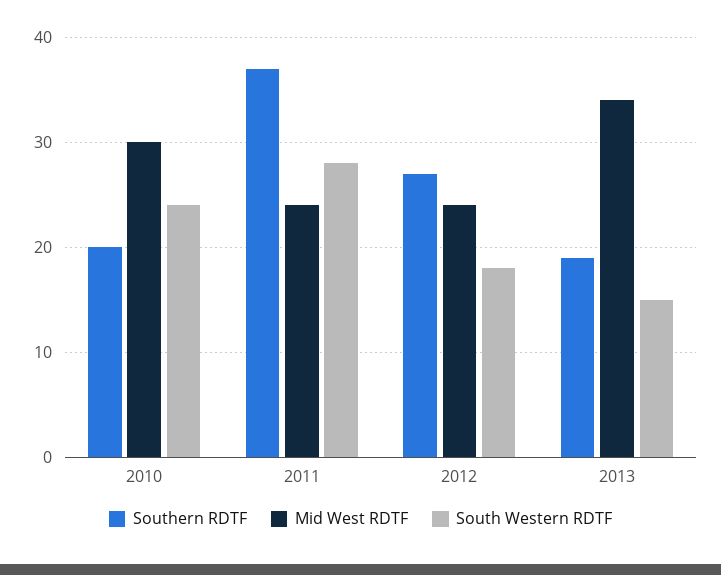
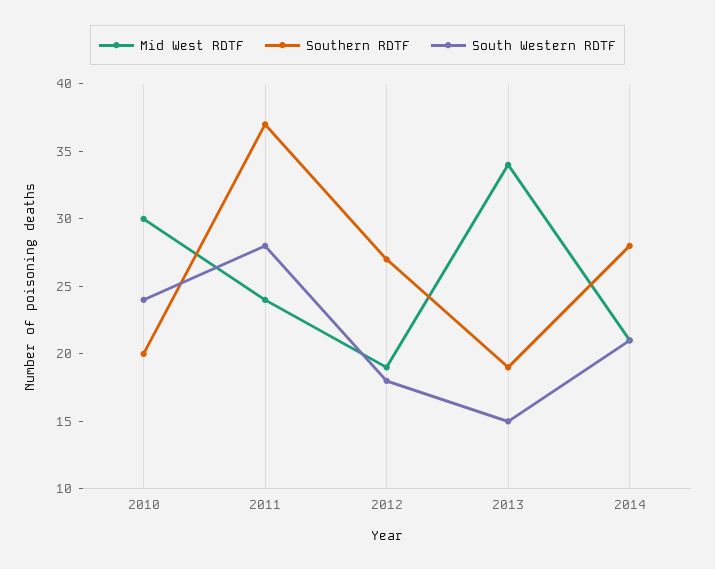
Mid West RDTF, 2012: 24 -> 19
Mid West RDTF, 2014: none -> 21
Southern RDTF, 2014: none -> 28
South Western RDTF, 2014: none -> 21

